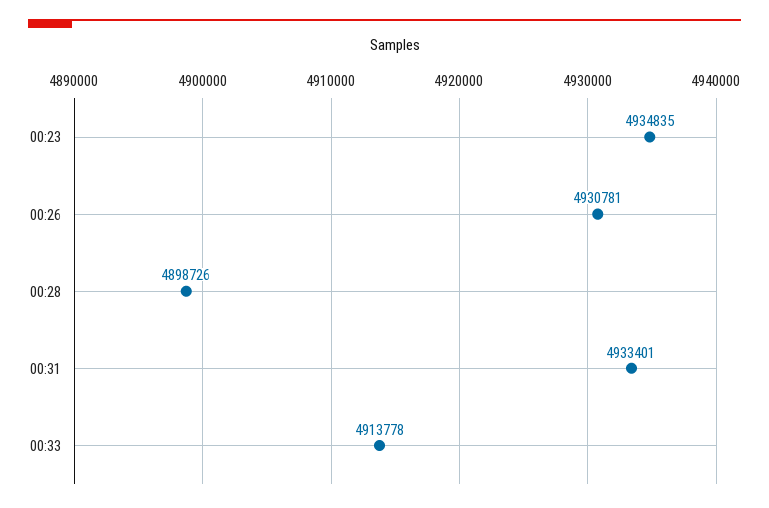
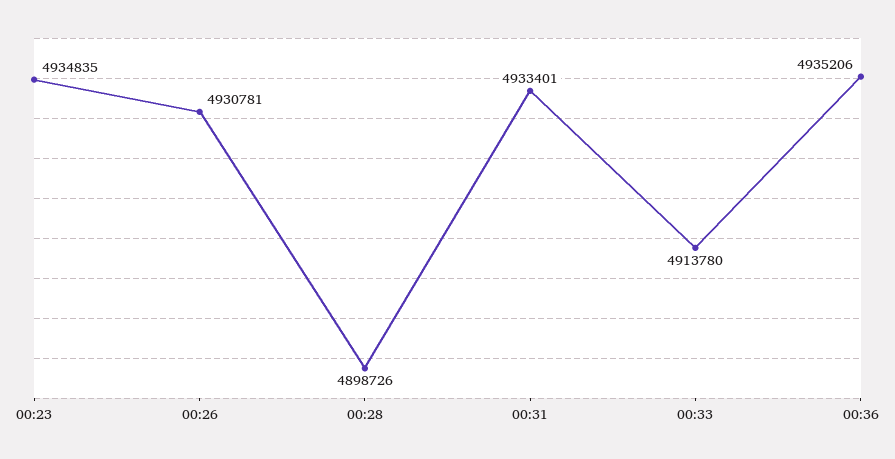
00:33: 4913778 -> 4913780
00:36: none -> 4935206

